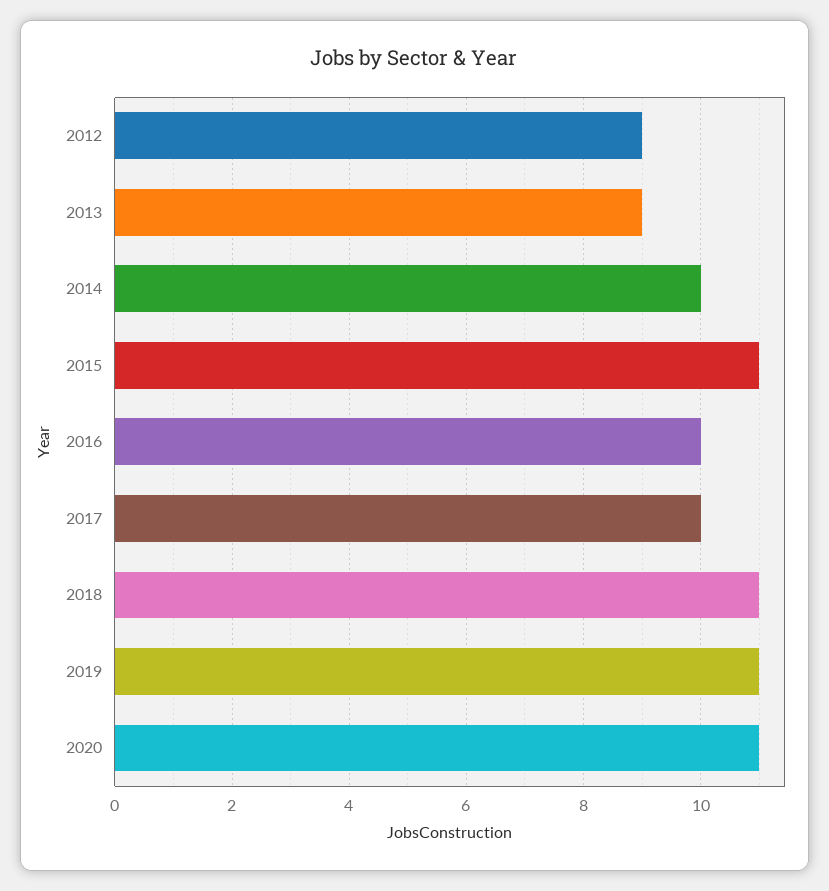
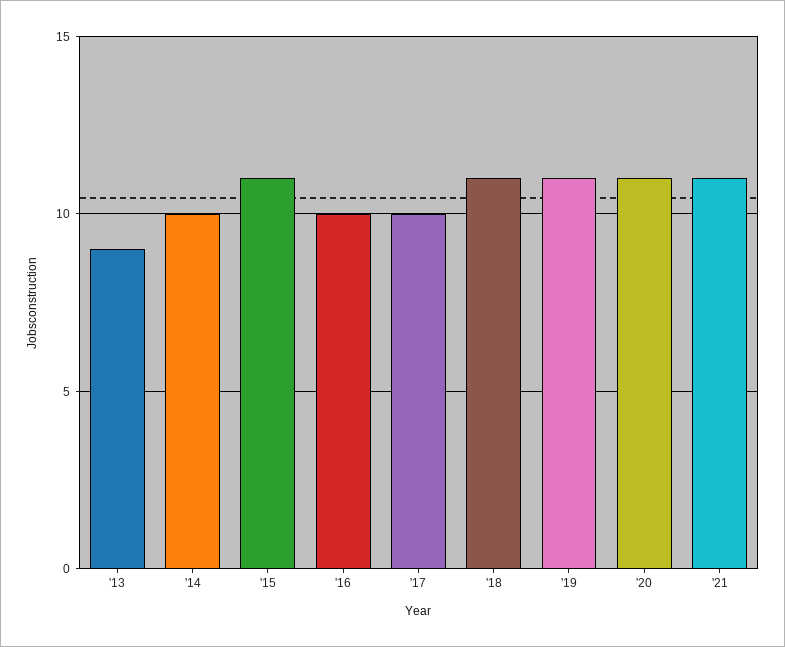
2012: 9 -> none
'21: none -> 11

